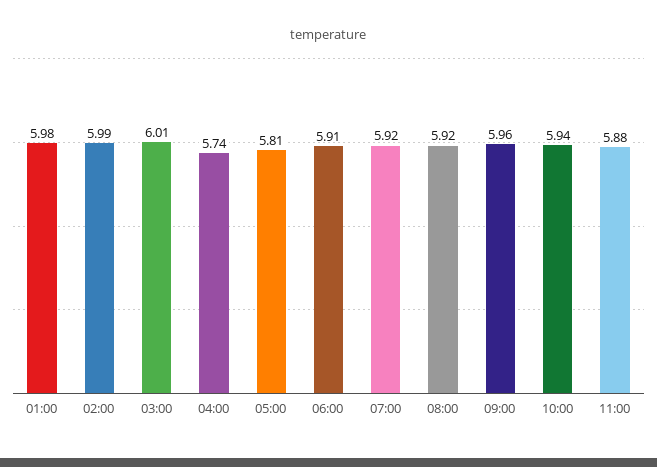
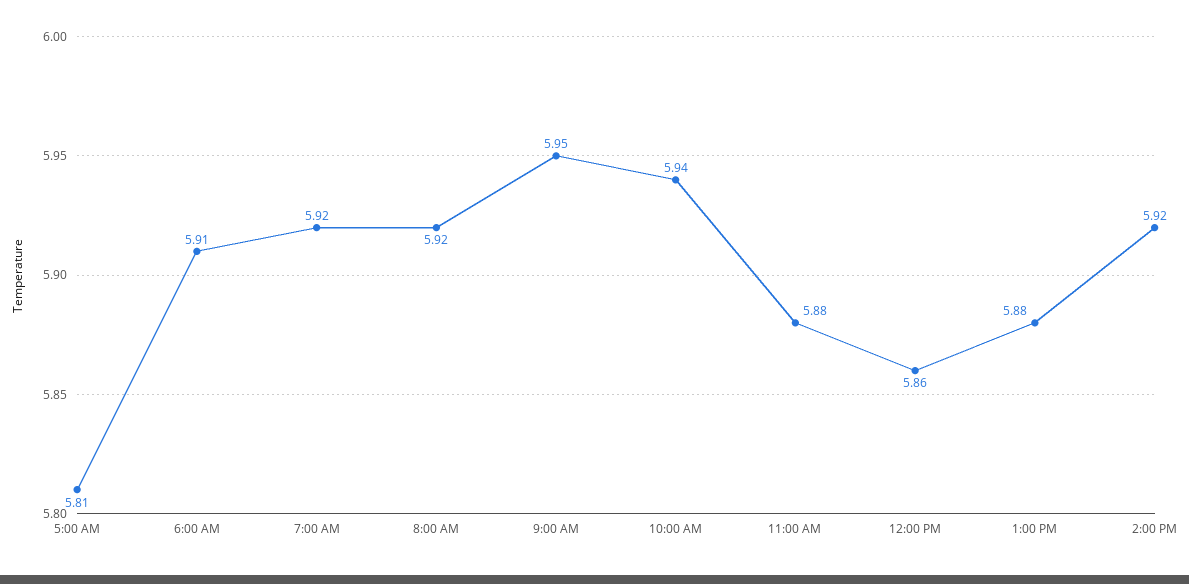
01:00: 5.98 -> none
02:00: 5.99 -> none
03:00: 6.01 -> none
04:00: 5.74 -> none
09:00: 5.96 -> 5.95
12:00 PM: none -> 5.86
1:00 PM: none -> 5.88
2:00 PM: none -> 5.92

